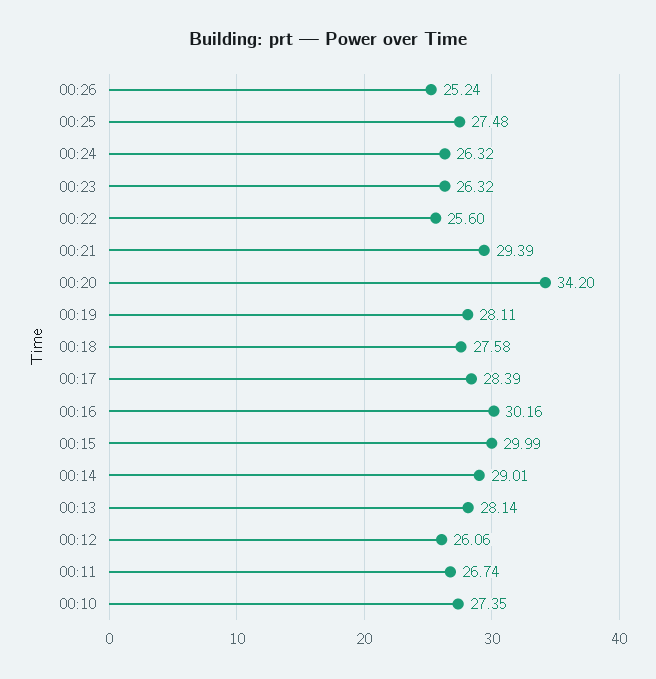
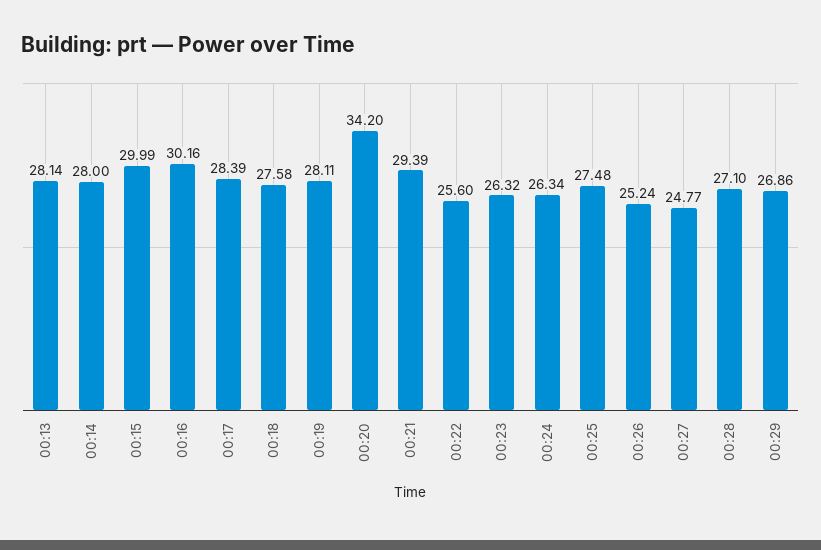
00:24: 26.32 -> 26.34
00:14: 29.01 -> 28
00:12: 26.06 -> none
00:11: 26.74 -> none
00:10: 27.35 -> none
00:27: none -> 24.77
00:28: none -> 27.1
00:29: none -> 26.86

